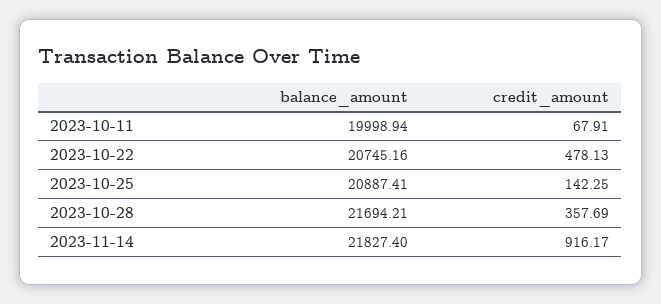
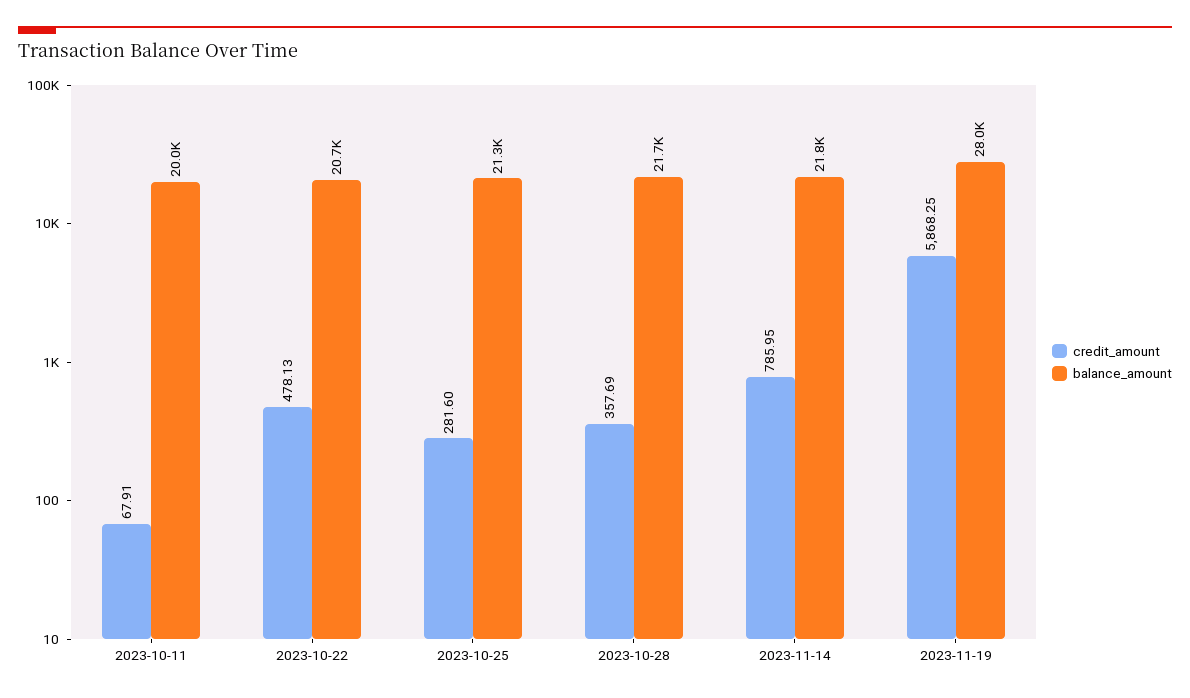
balance_amount, 2023-10-25: 20887.41 -> 21300
credit_amount, 2023-10-25: 142.25 -> 281.6
credit_amount, 2023-11-14: 916.17 -> 785.95
credit_amount, 2023-11-19: none -> 5868.25
balance_amount, 2023-11-19: none -> 28000

